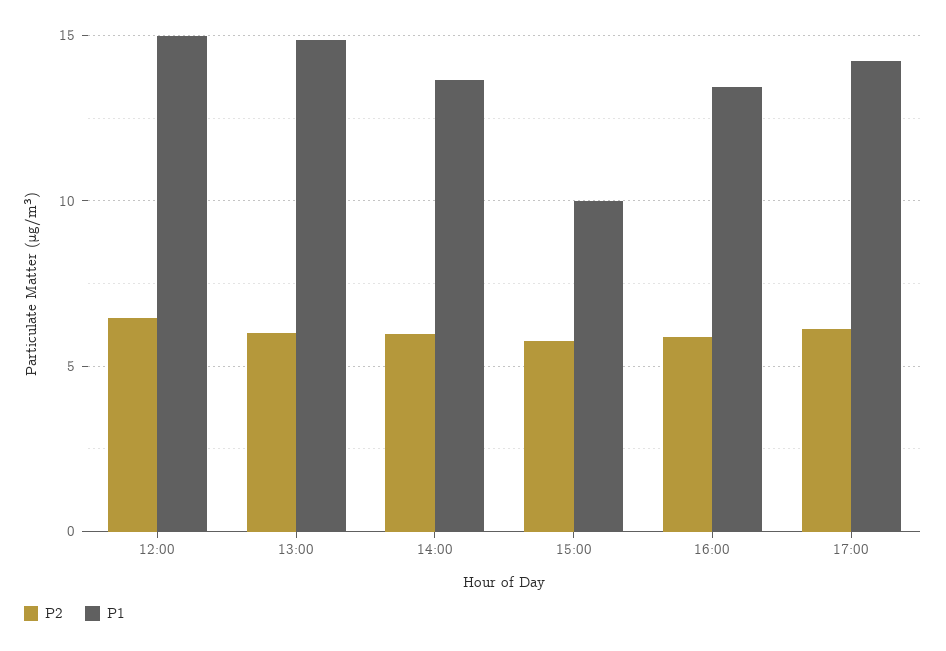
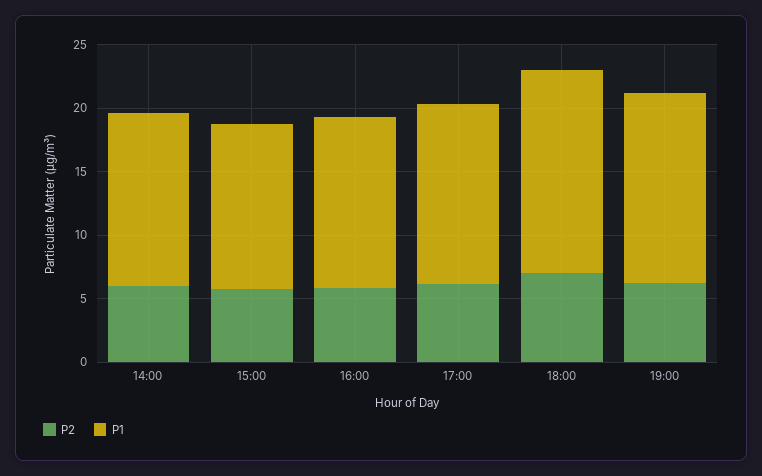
P2, 12:00: 6.5 -> none
P1, 12:00: 15 -> none
P2, 13:00: 6 -> none
P1, 13:00: 15 -> none
P1, 15:00: 10 -> 13
P2, 18:00: none -> 7
P1, 18:00: none -> 16
P2, 19:00: none -> 6
P1, 19:00: none -> 15

